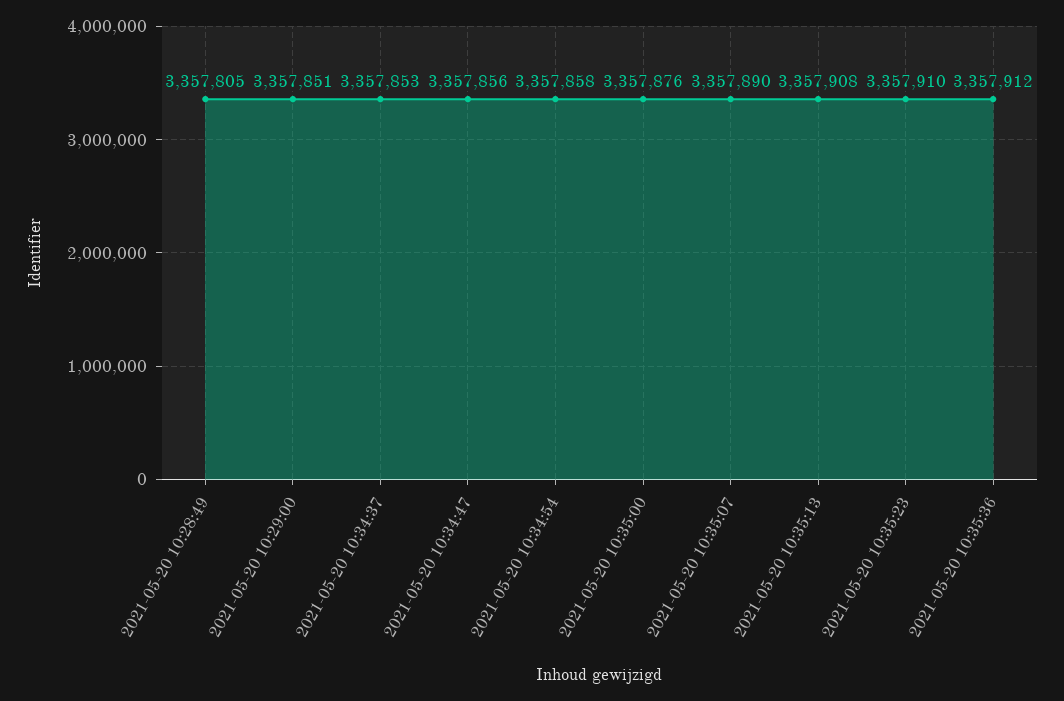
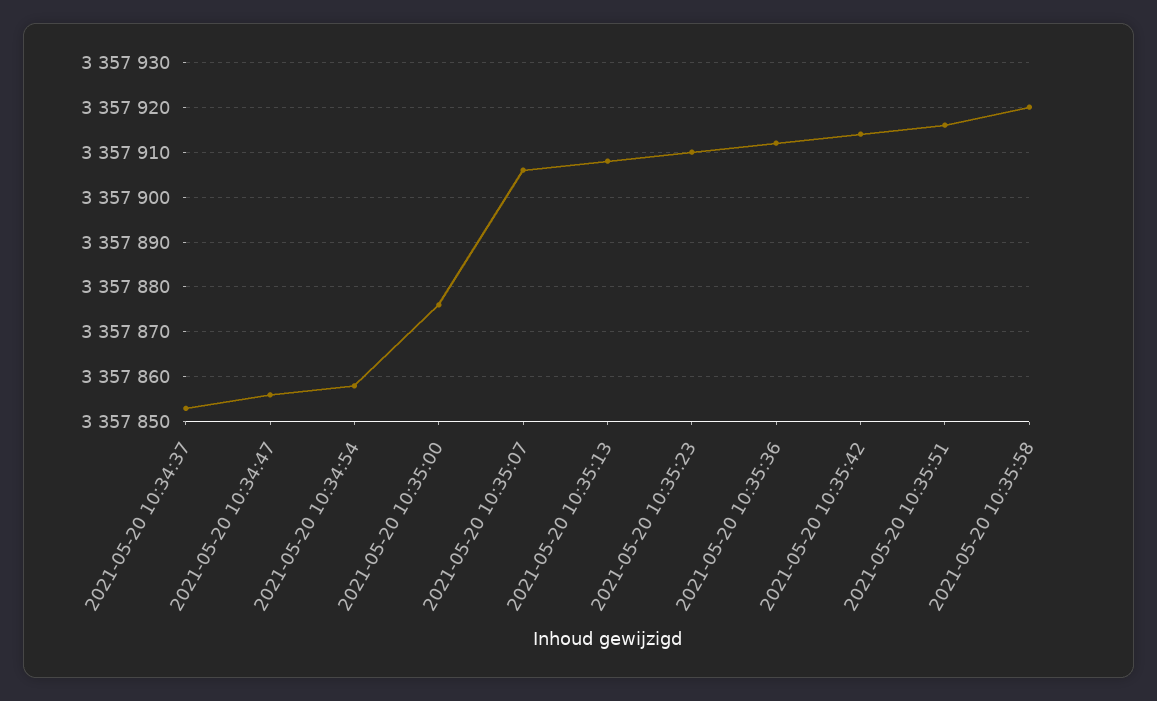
2021-05-20 10:28:49: 3357805 -> none
2021-05-20 10:29:00: 3357851 -> none
2021-05-20 10:35:07: 3357890 -> 3357905
2021-05-20 10:35:42: none -> 3357915
2021-05-20 10:35:51: none -> 3357915
2021-05-20 10:35:58: none -> 3357920

